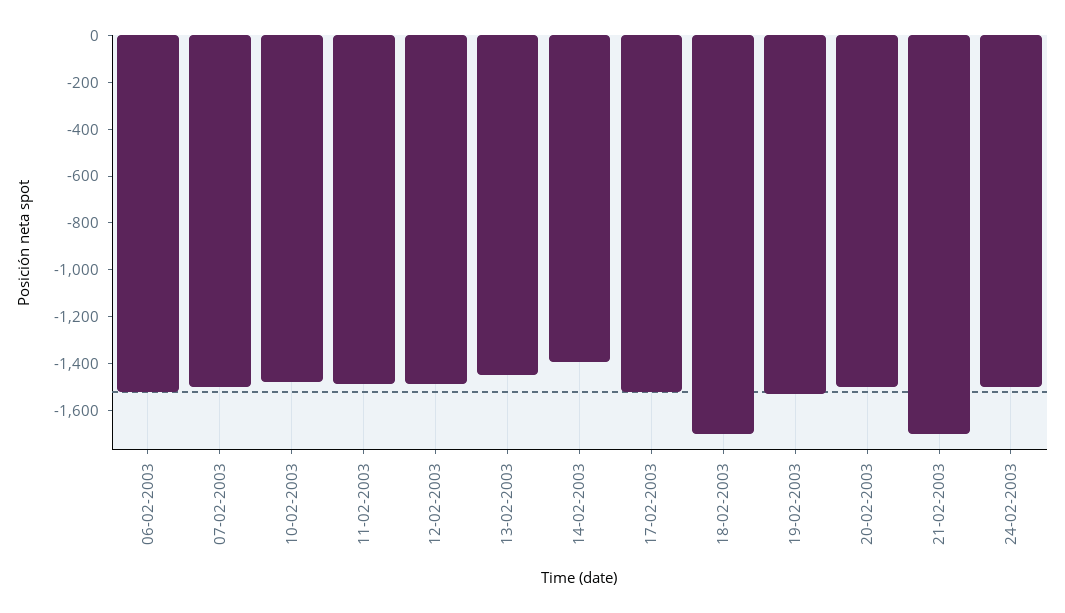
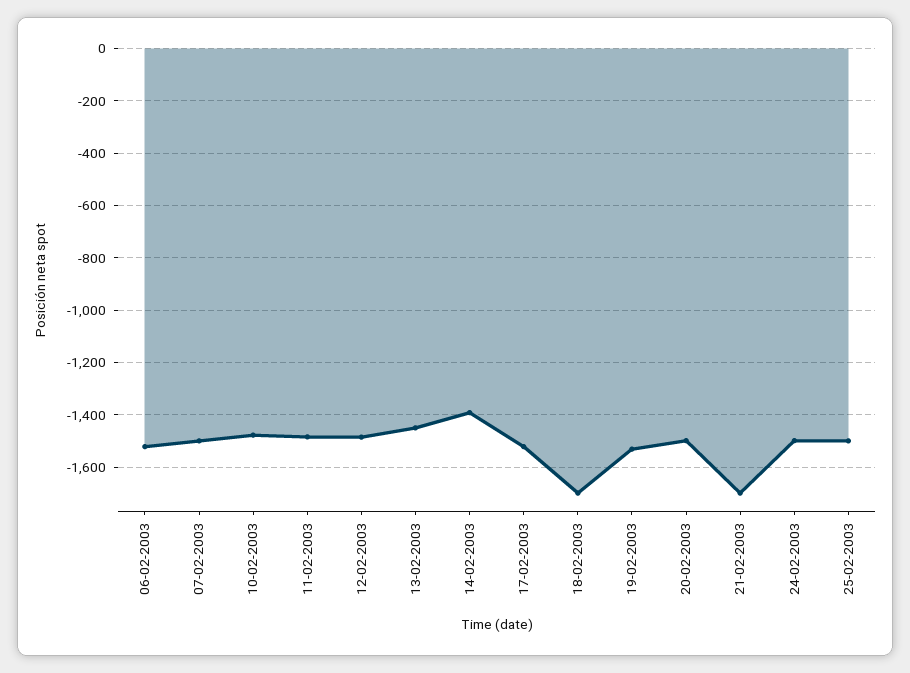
25-02-2003: none -> -1500

